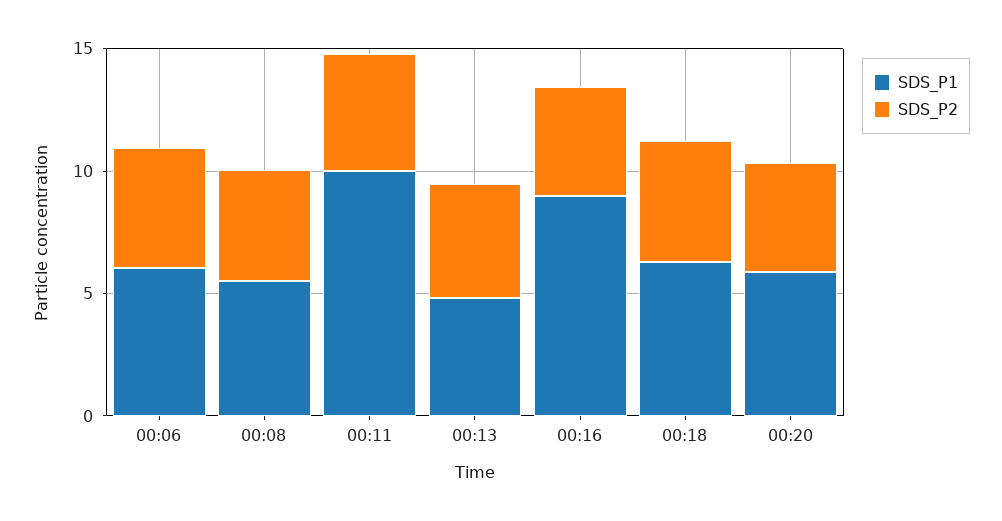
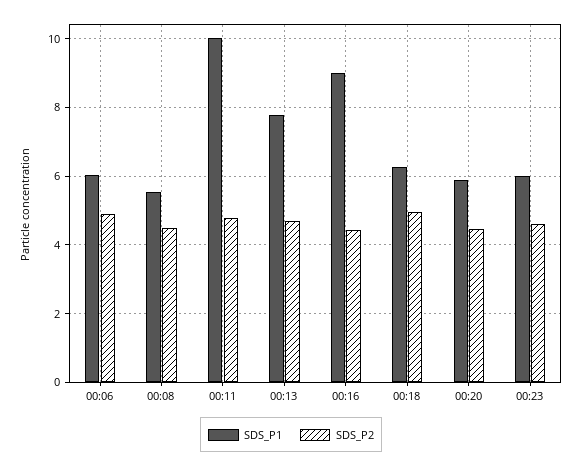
SDS_P1, 00:13: 5 -> 7.8
SDS_P1, 00:23: none -> 6
SDS_P2, 00:23: none -> 4.6

